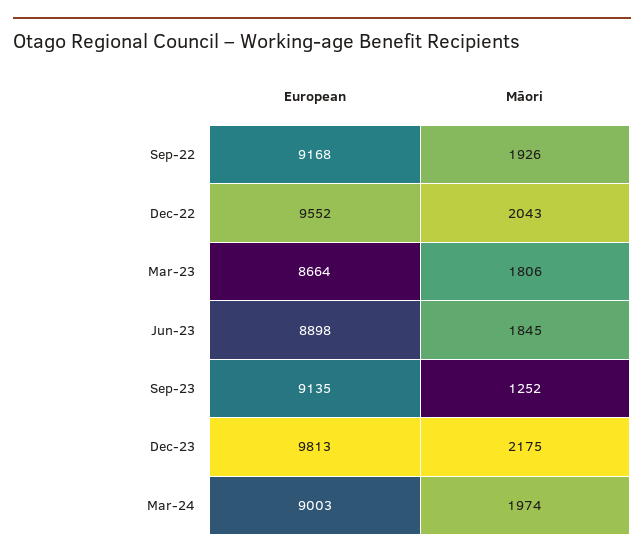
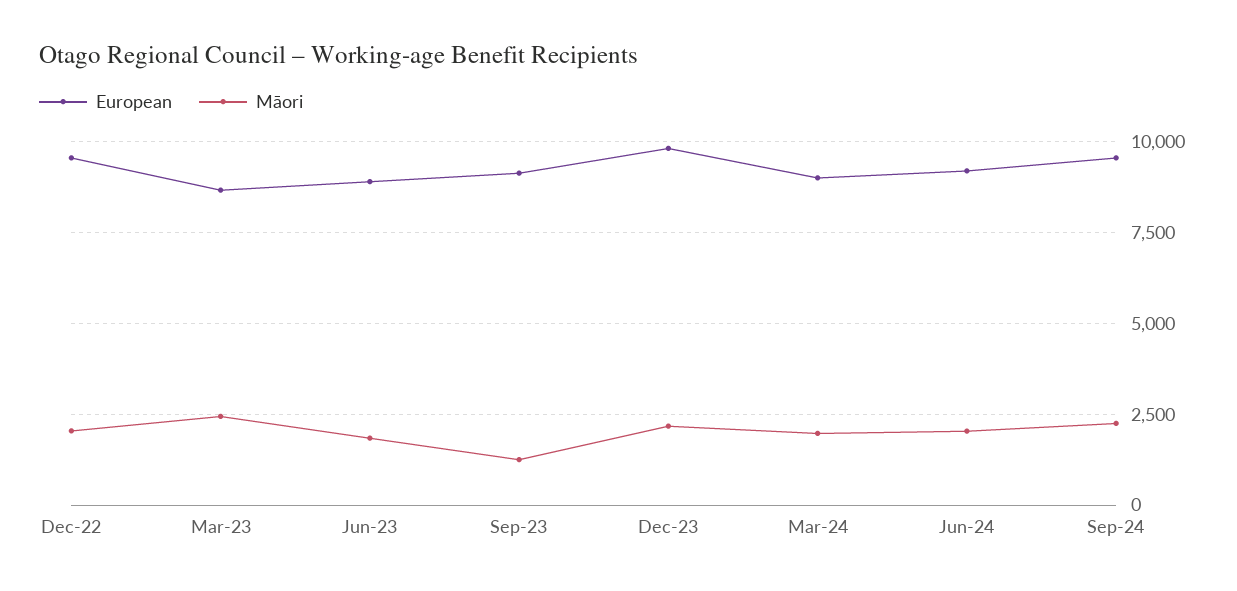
European, Sep-22: 9168 -> none
Māori, Sep-22: 1926 -> none
Māori, Mar-23: 1806 -> 2500
European, Jun-24: none -> 9250
Māori, Jun-24: none -> 2000
European, Sep-24: none -> 9500
Māori, Sep-24: none -> 2250

